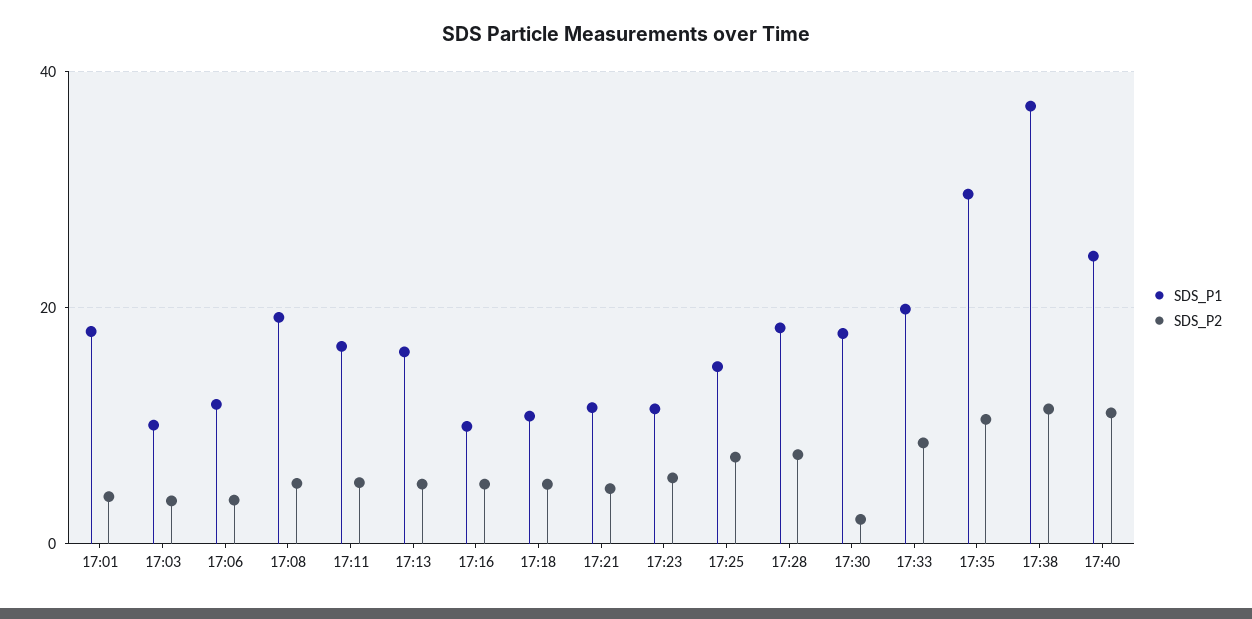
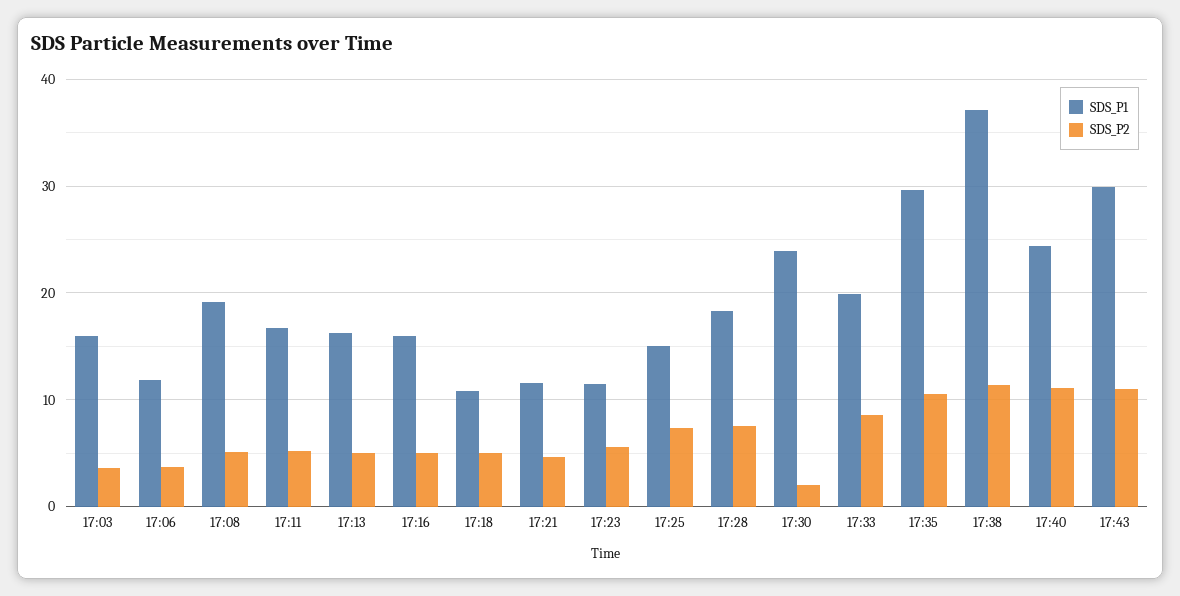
SDS_P1, 17:01: 18 -> none
SDS_P2, 17:01: 4 -> none
SDS_P1, 17:03: 10 -> 16
SDS_P1, 17:16: 10 -> 16
SDS_P1, 17:30: 18 -> 24
SDS_P1, 17:43: none -> 30
SDS_P2, 17:43: none -> 11

